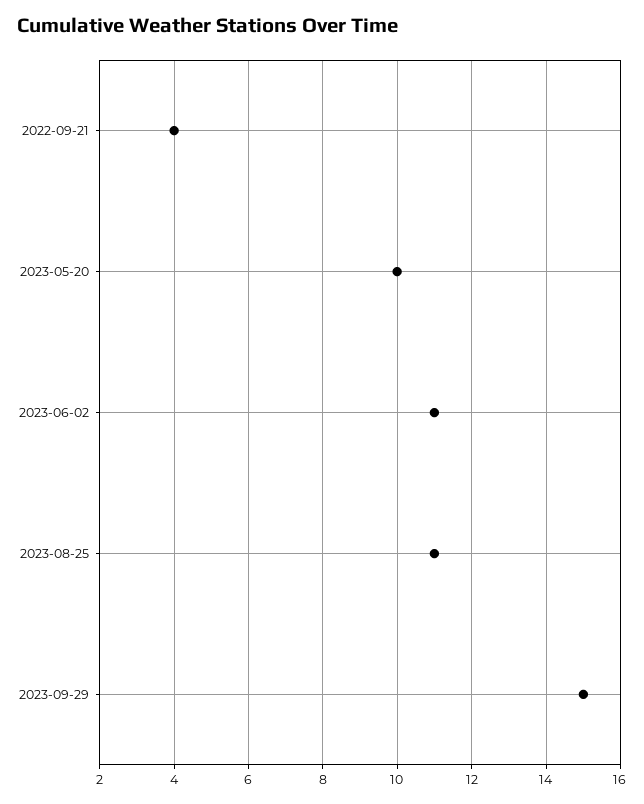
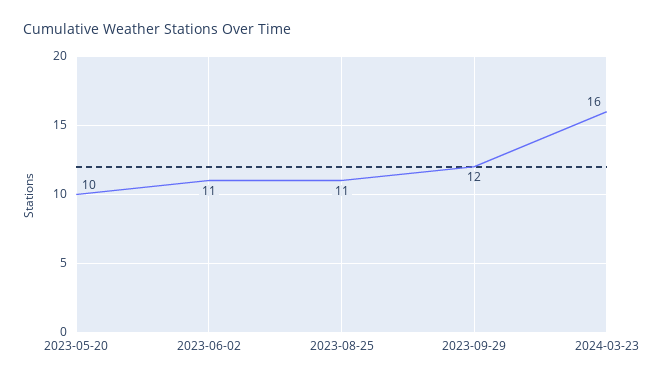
2022-09-21: 4 -> none
2023-09-29: 15 -> 12
2024-03-23: none -> 16

